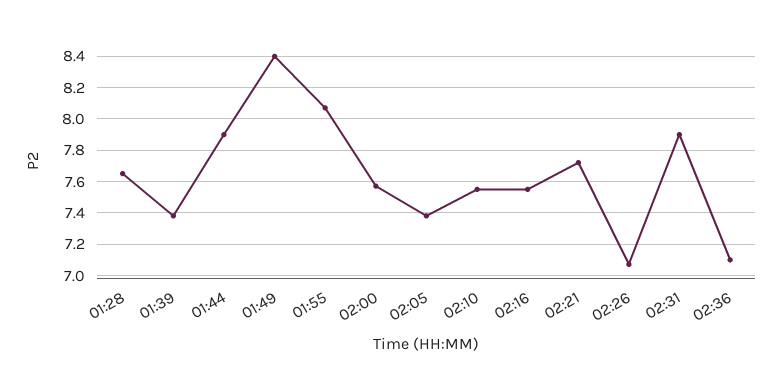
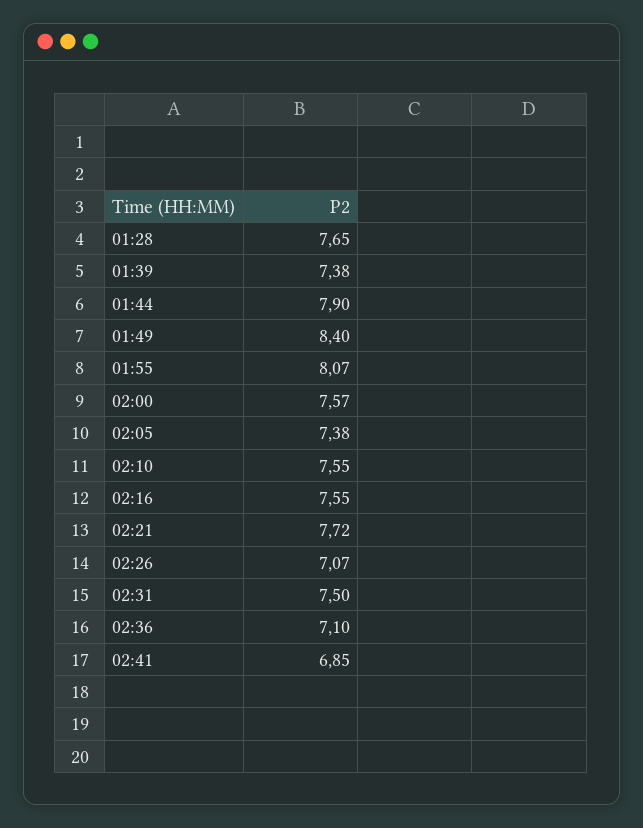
02:31: 7.9 -> 7.5
02:41: none -> 6.85

